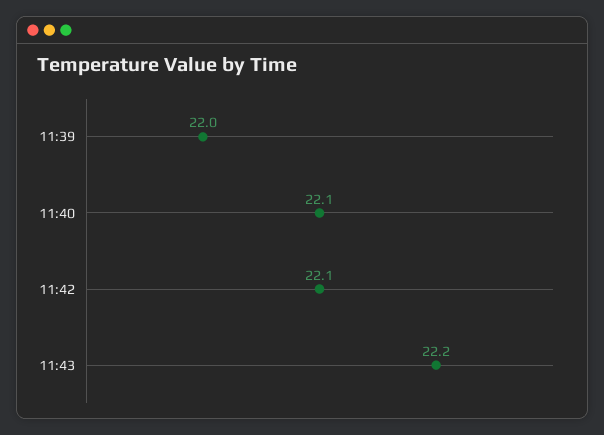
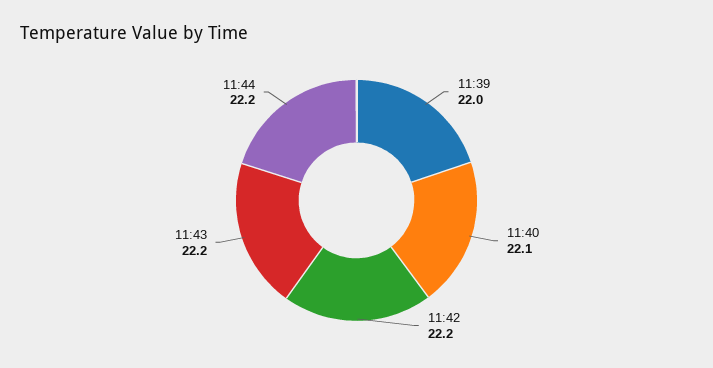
11:42: 22.1 -> 22.2
11:44: none -> 22.2

